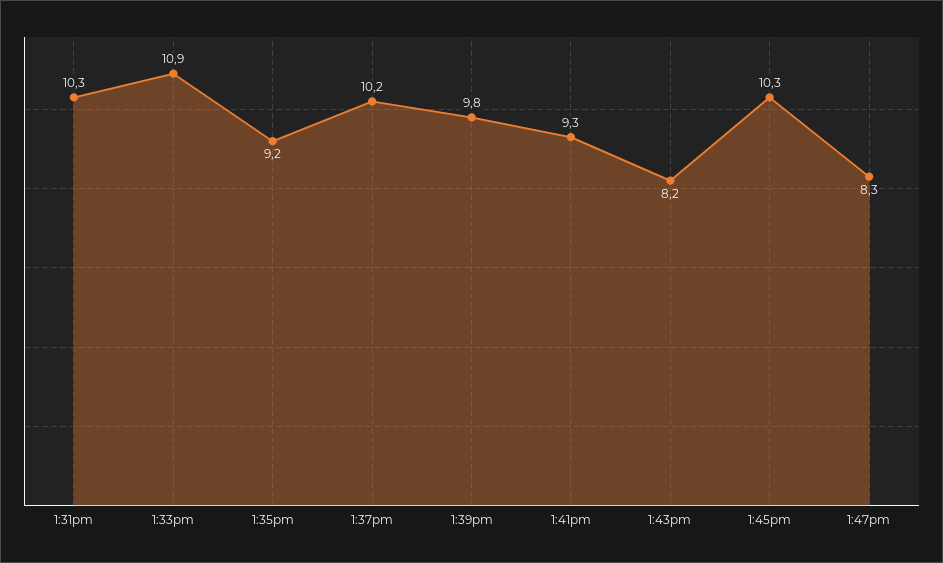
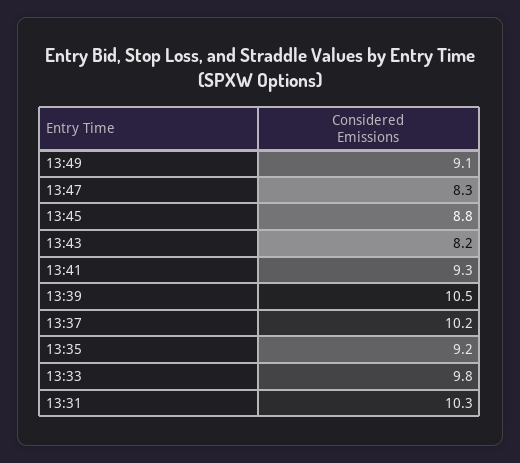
1:33pm: 10.9 -> 9.8
1:39pm: 9.8 -> 10.5
1:45pm: 10.3 -> 8.8
13:49: none -> 9.1

